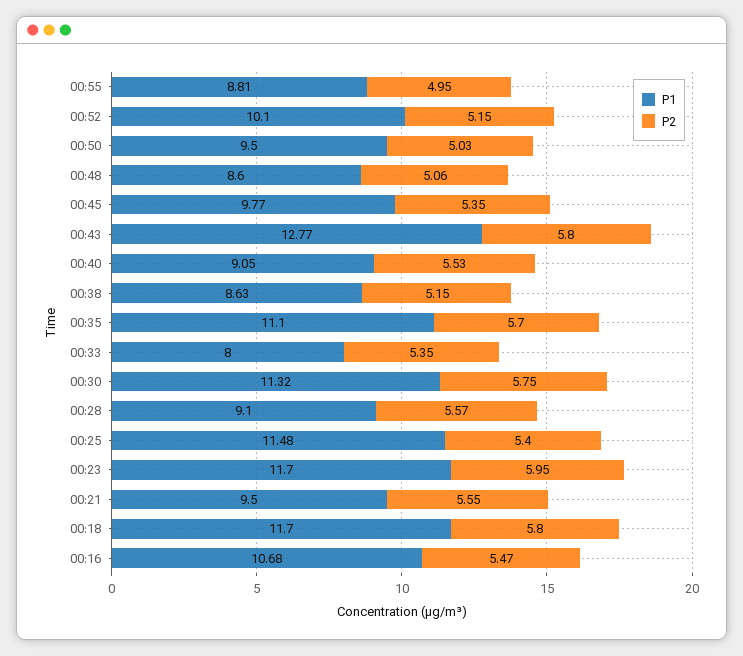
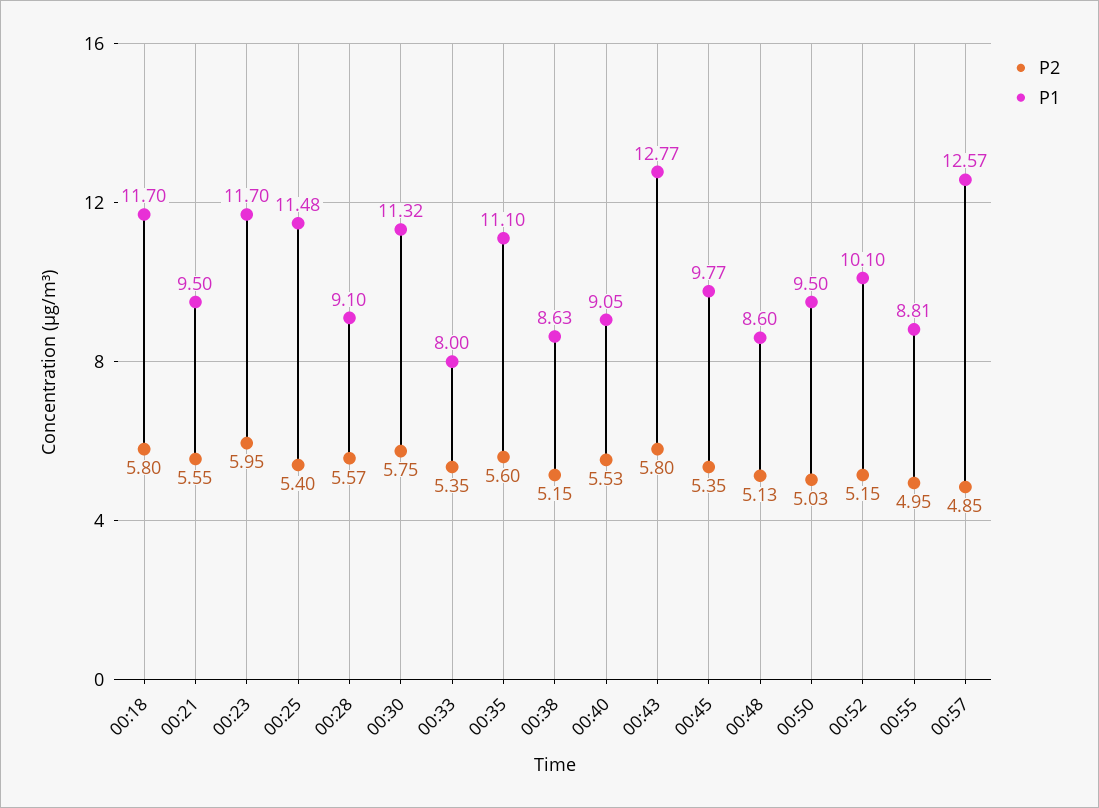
P2, 00:48: 5.06 -> 5.13
P2, 00:35: 5.7 -> 5.6
P1, 00:16: 10.68 -> none
P2, 00:16: 5.47 -> none
P2, 00:57: none -> 4.85
P1, 00:57: none -> 12.57

